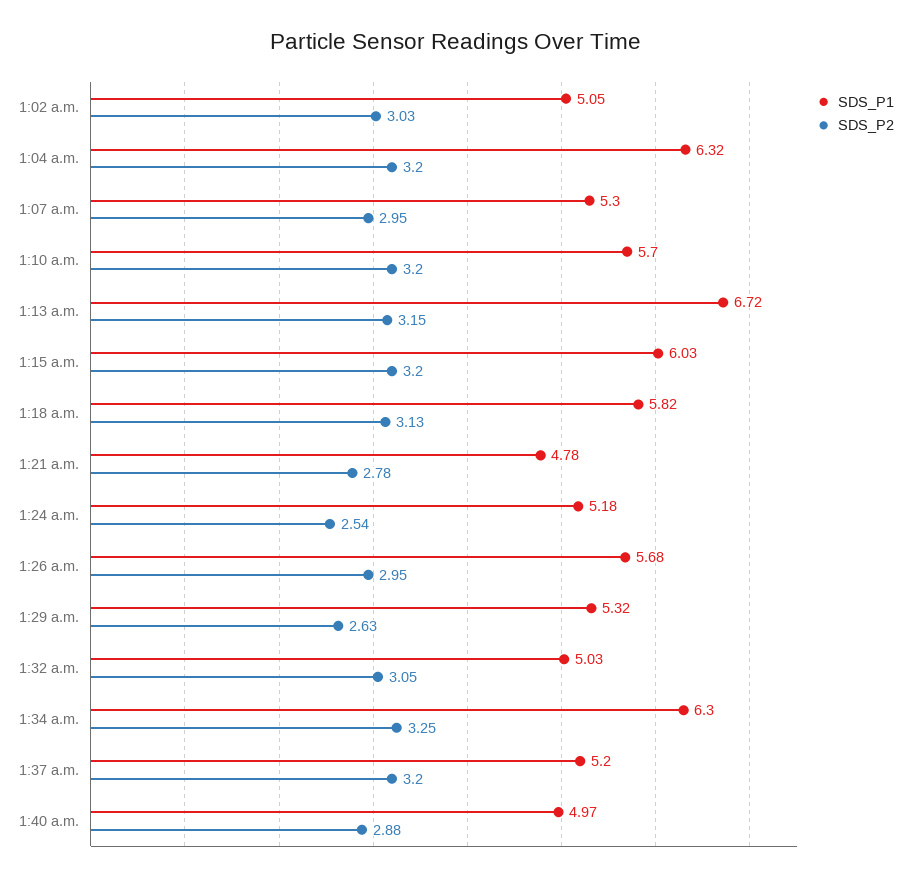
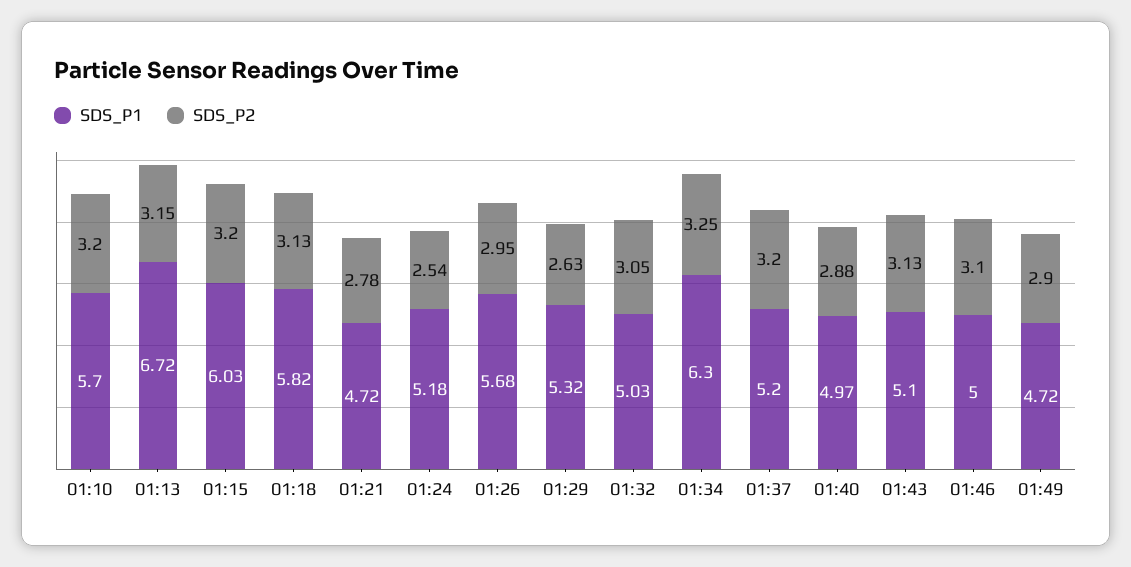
SDS_P1, 1:02 a.m.: 5.05 -> none
SDS_P2, 1:02 a.m.: 3.03 -> none
SDS_P1, 1:04 a.m.: 6.32 -> none
SDS_P2, 1:04 a.m.: 3.2 -> none
SDS_P1, 1:07 a.m.: 5.3 -> none
SDS_P2, 1:07 a.m.: 2.95 -> none
SDS_P1, 1:21 a.m.: 4.78 -> 4.72
SDS_P1, 01:43: none -> 5.1
SDS_P2, 01:43: none -> 3.13
SDS_P1, 01:46: none -> 5
SDS_P2, 01:46: none -> 3.1
SDS_P1, 01:49: none -> 4.72
SDS_P2, 01:49: none -> 2.9

